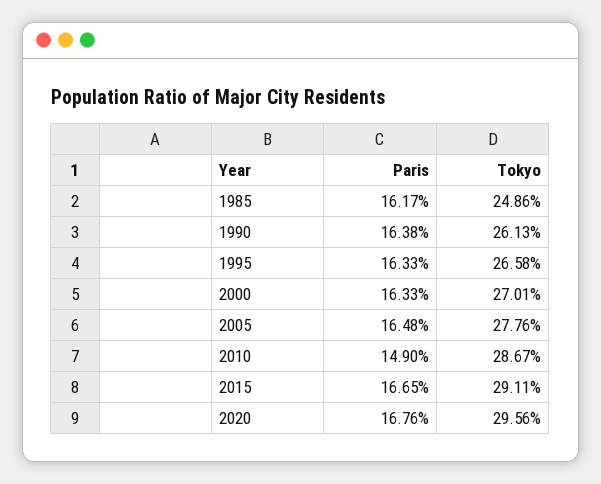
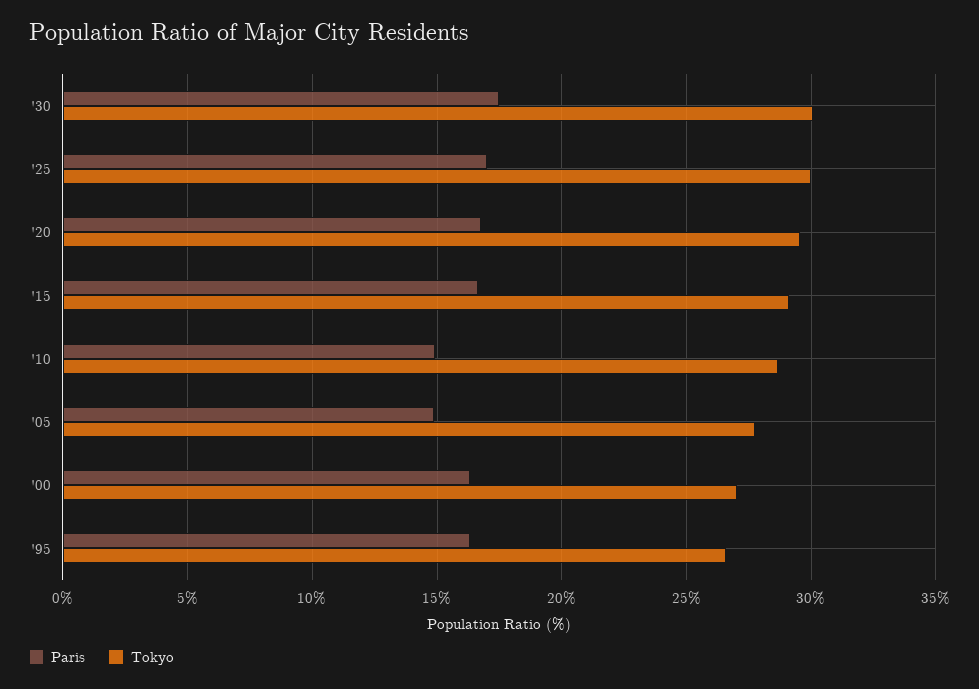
Paris, 1985: 16.17 -> none
Tokyo, 1985: 24.86 -> none
Paris, 1990: 16.38 -> none
Tokyo, 1990: 26.13 -> none
Paris, 2005: 16.48 -> 15
Paris, '30: none -> 17.5
Tokyo, '30: none -> 30
Paris, '25: none -> 17
Tokyo, '25: none -> 30

